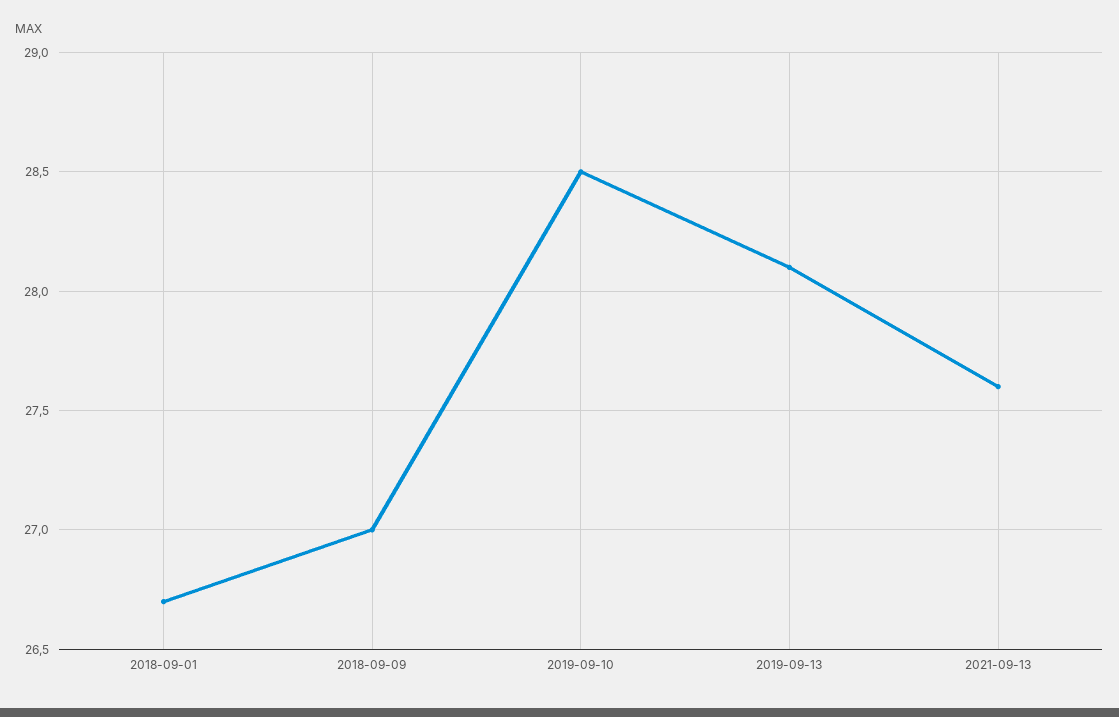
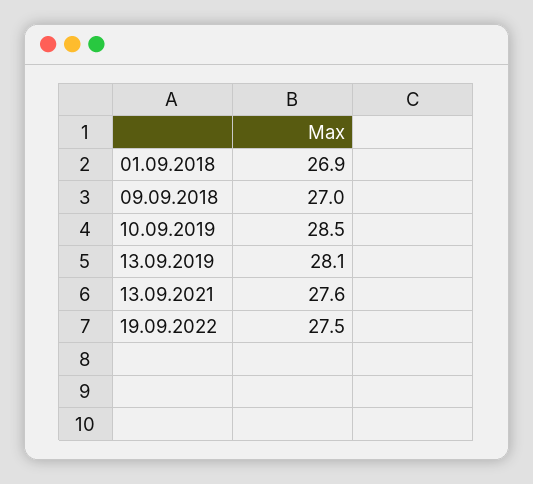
2018-09-01: 26.7 -> 26.9
19.09.2022: none -> 27.5

